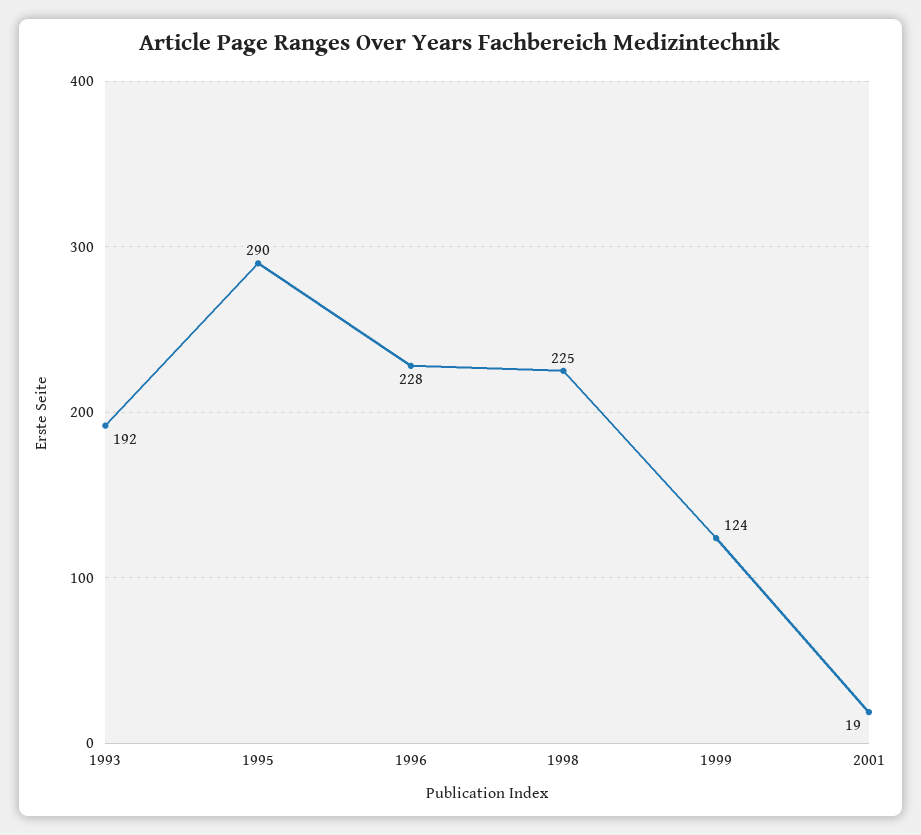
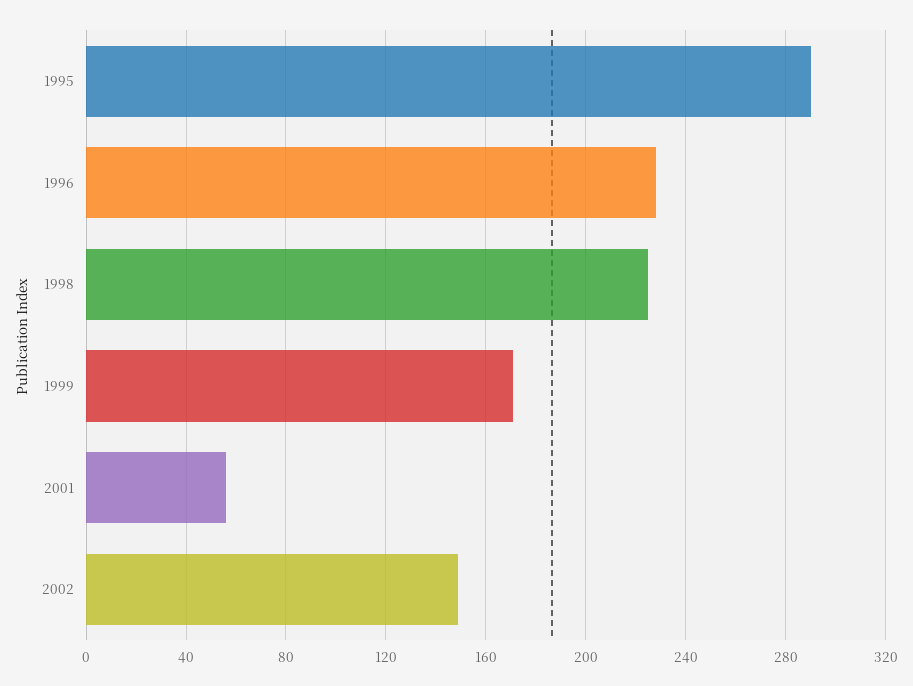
1993: 192 -> none
1999: 124 -> 170
2001: 19 -> 55
2002: none -> 150

